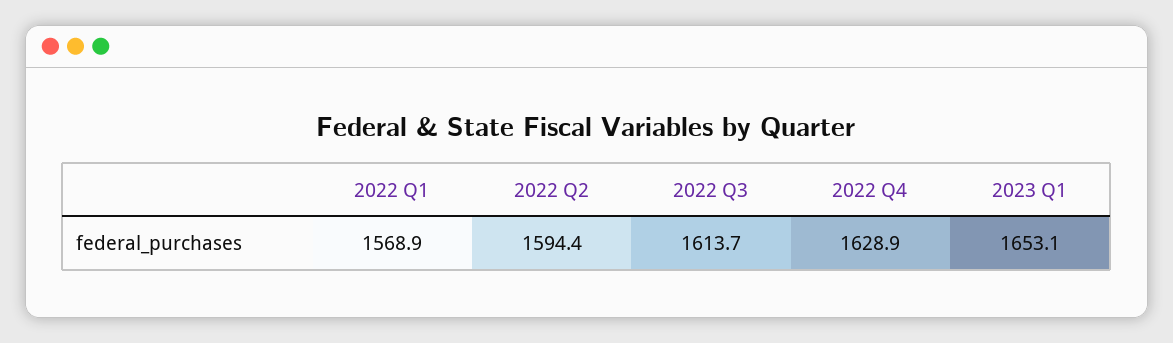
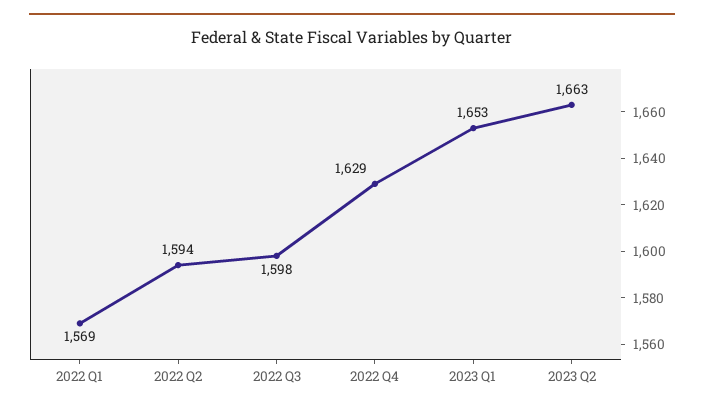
2022 Q3: 1613.7 -> 1598
2023 Q2: none -> 1663

